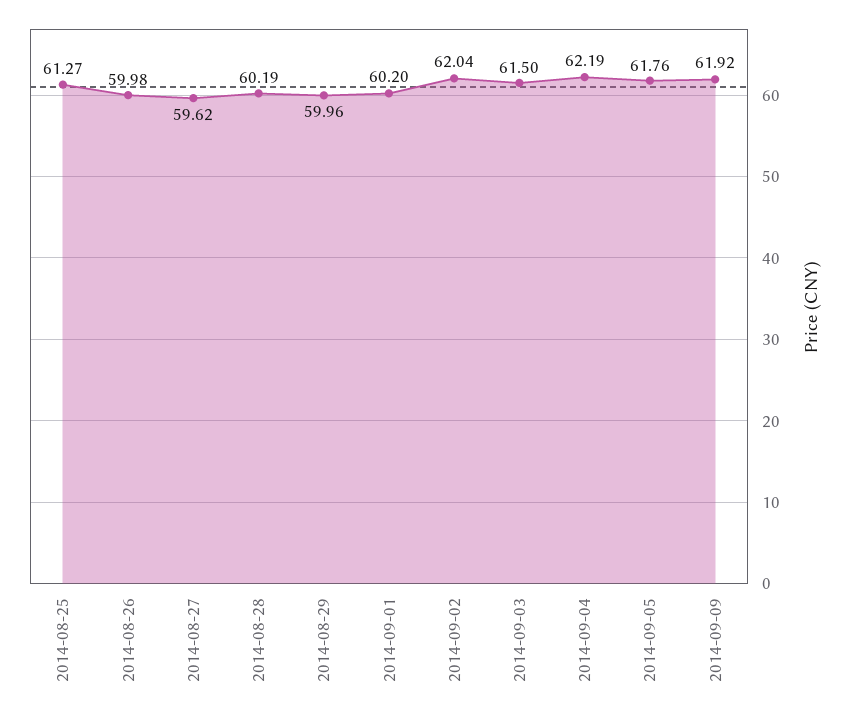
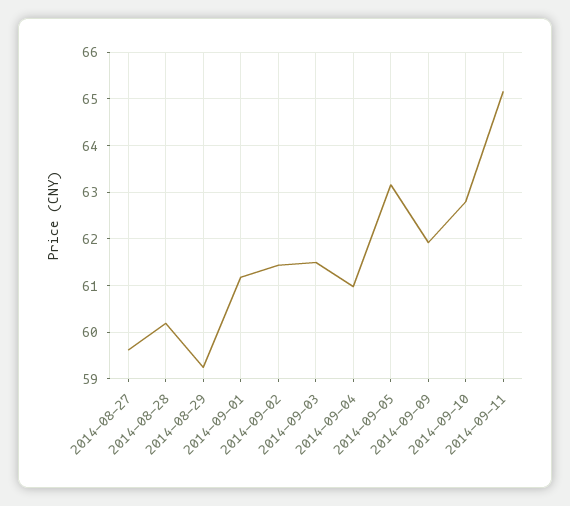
2014-08-25: 61.27 -> none
2014-08-26: 59.98 -> none
2014-08-29: 59.96 -> 59.2
2014-09-01: 60.2 -> 61.2
2014-09-02: 62.04 -> 61.4
2014-09-04: 62.19 -> 61
2014-09-05: 61.76 -> 63.2
2014-09-10: none -> 62.8
2014-09-11: none -> 65.2

